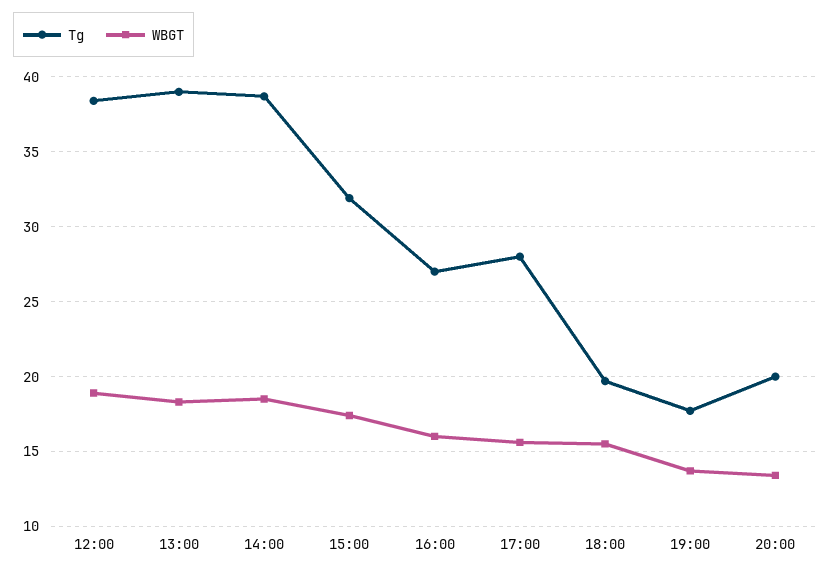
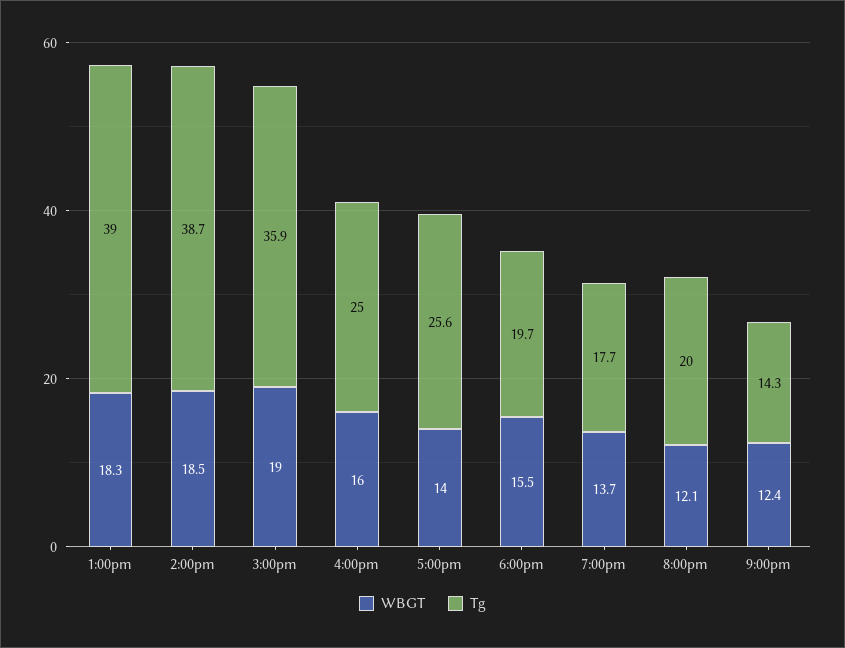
Tg, 12:00: 38.5 -> none
WBGT, 12:00: 19 -> none
Tg, 15:00: 32 -> 35.9
WBGT, 15:00: 17.5 -> 19
Tg, 16:00: 27 -> 25
Tg, 17:00: 28 -> 25.6
WBGT, 17:00: 15.5 -> 14
WBGT, 20:00: 13.5 -> 12.1
WBGT, 9:00pm: none -> 12.4
Tg, 9:00pm: none -> 14.3

